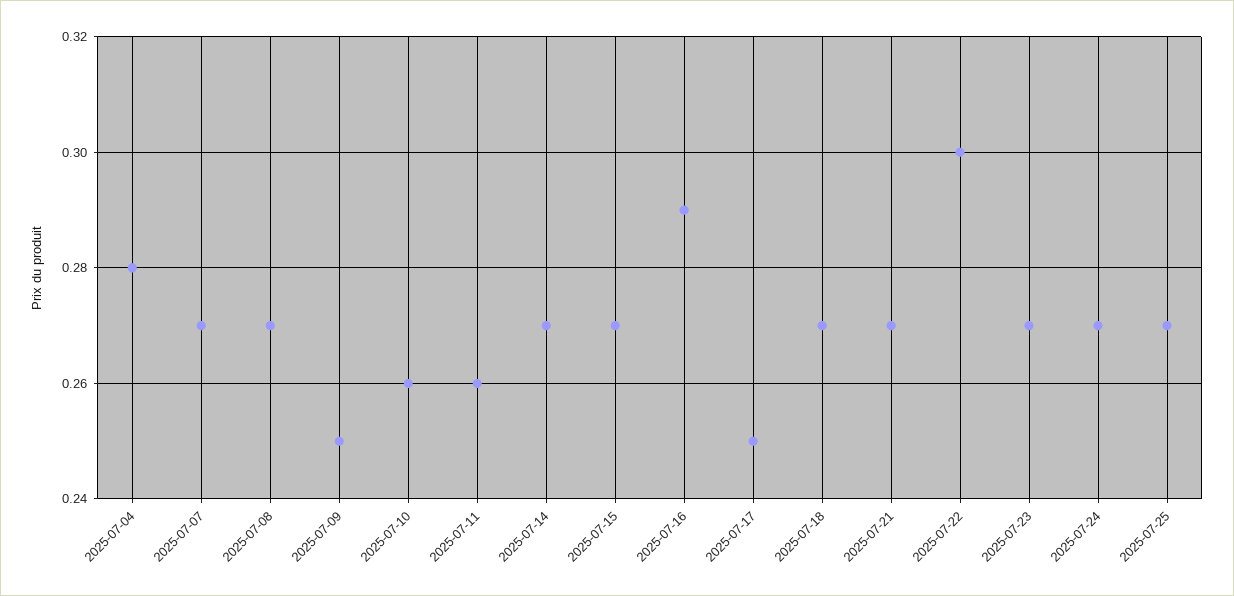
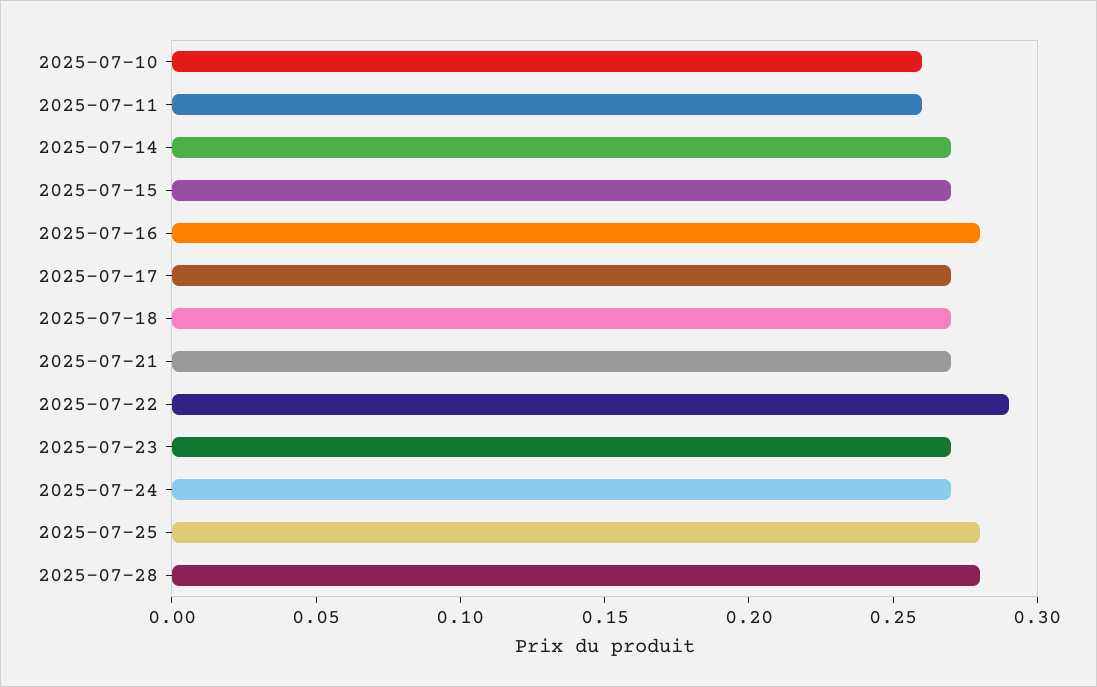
2025-07-04: 0.28 -> none
2025-07-07: 0.27 -> none
2025-07-08: 0.27 -> none
2025-07-09: 0.25 -> none
2025-07-16: 0.29 -> 0.28
2025-07-17: 0.25 -> 0.27
2025-07-22: 0.3 -> 0.29
2025-07-25: 0.27 -> 0.28
2025-07-28: none -> 0.28

